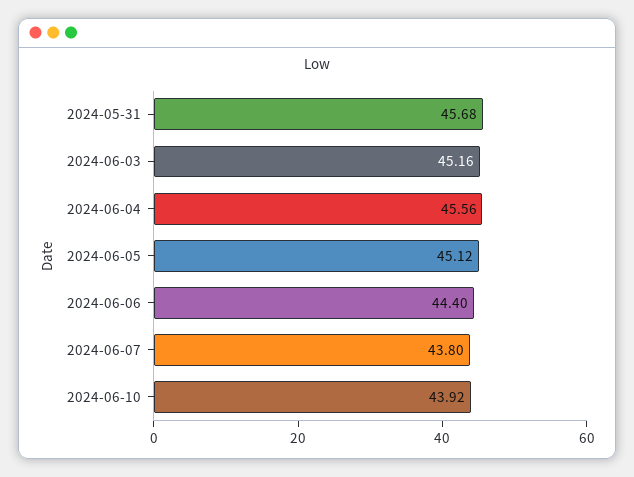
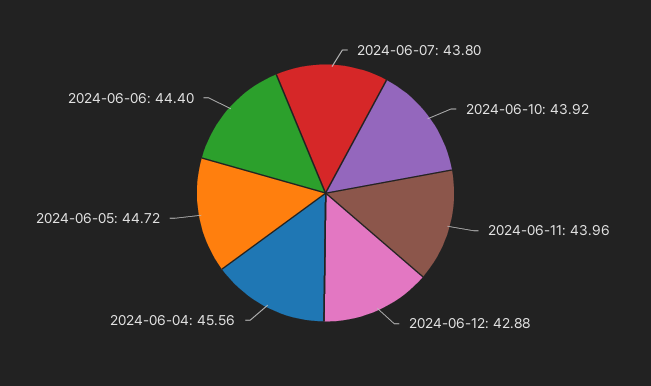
2024-05-31: 45.68 -> none
2024-06-03: 45.16 -> none
2024-06-05: 45.12 -> 44.72
2024-06-11: none -> 43.96
2024-06-12: none -> 42.88

